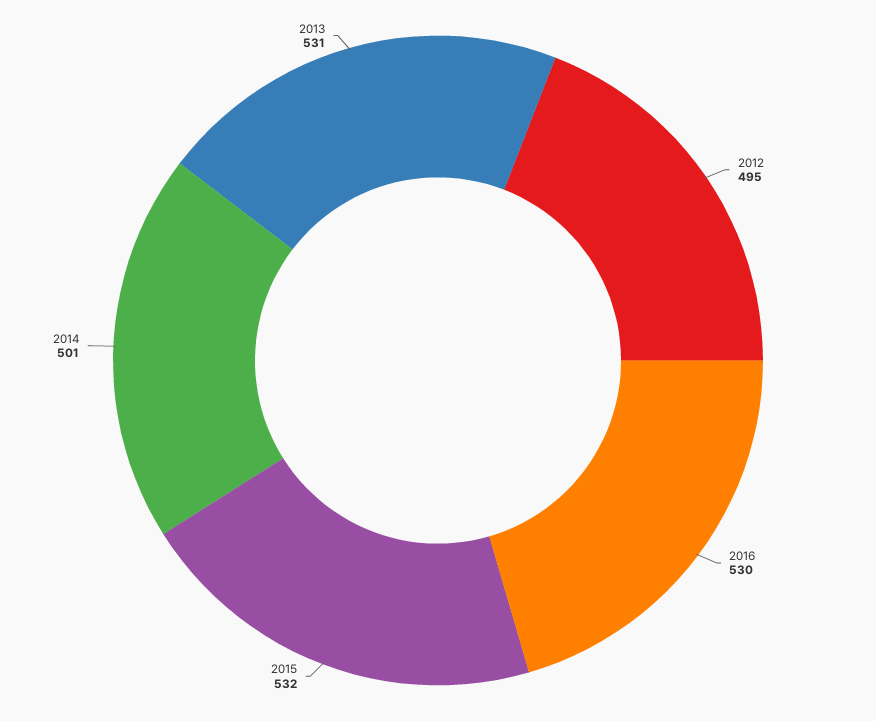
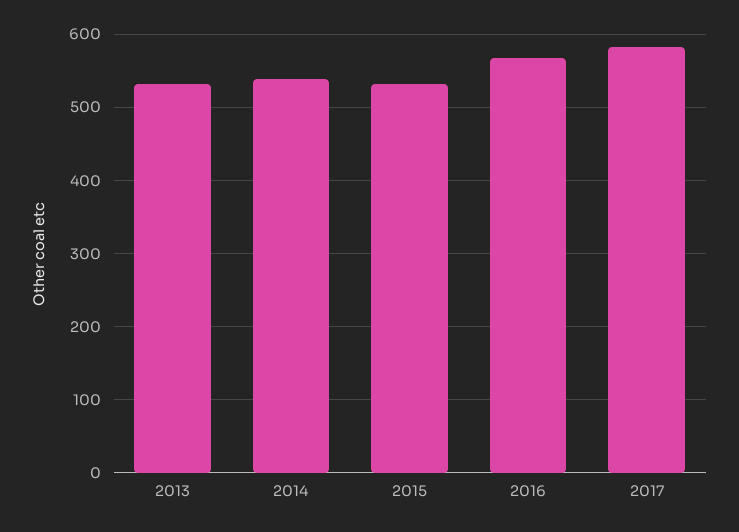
2012: 495 -> none
2016: 530 -> 570
2014: 501 -> 540
2017: none -> 580

